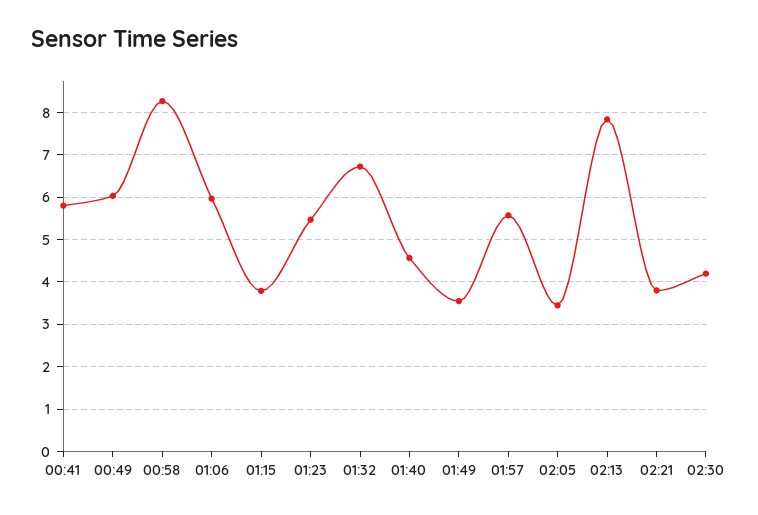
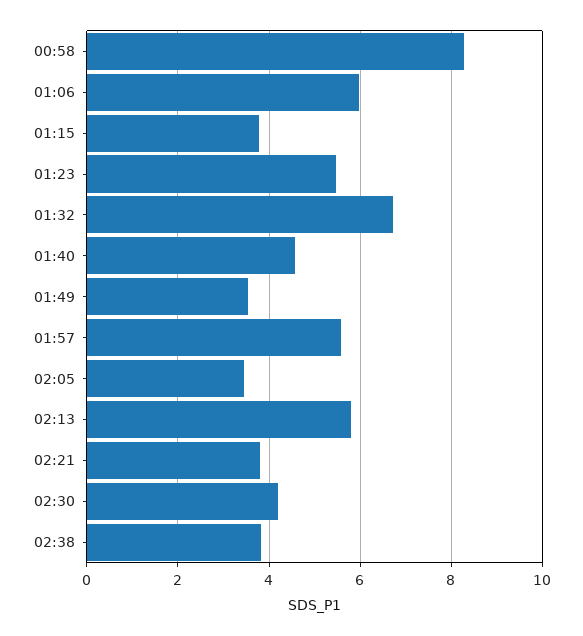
00:41: 5.8 -> none
00:49: 6 -> none
02:13: 7.8 -> 5.8
02:38: none -> 3.8

